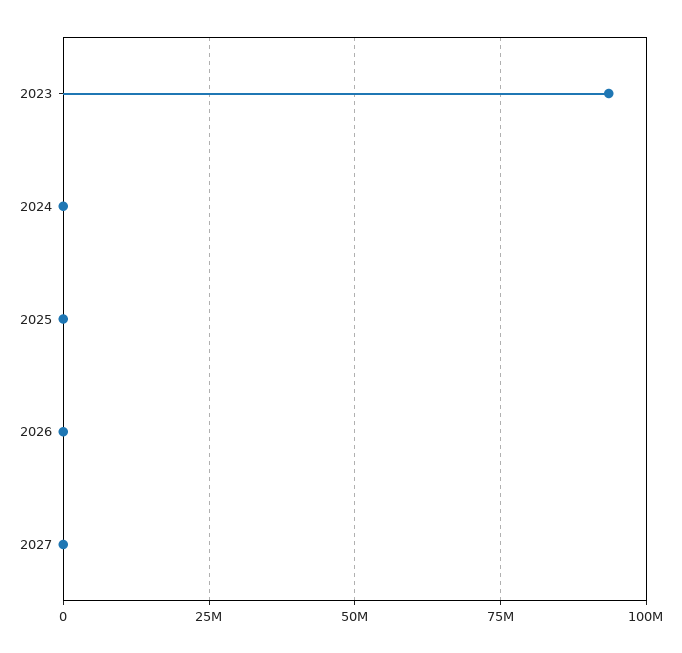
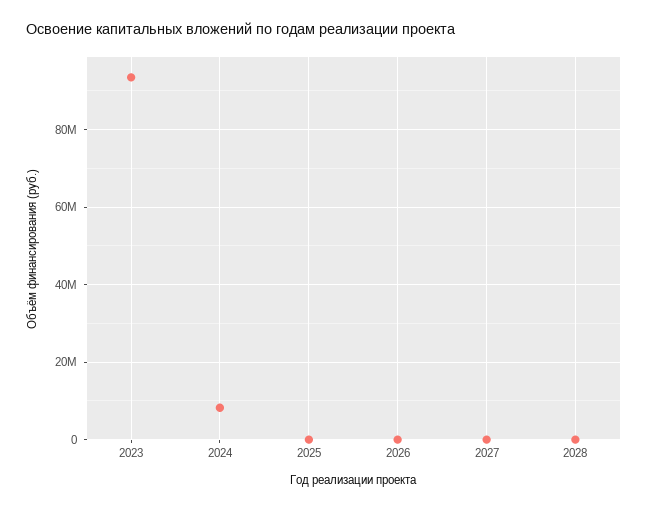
2024: 0 -> 8000000
2028: none -> 0

